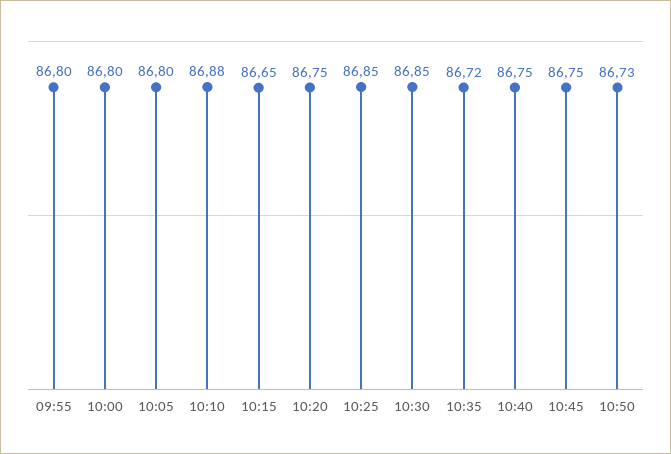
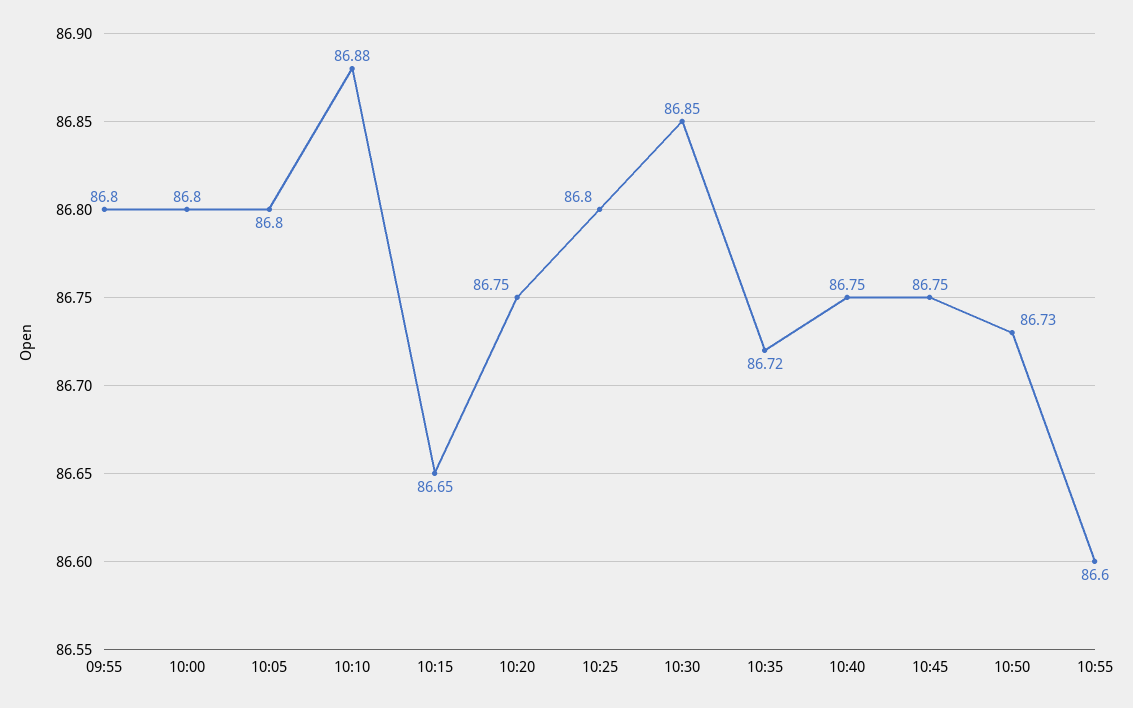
10:25: 86.85 -> 86.8
10:55: none -> 86.6

